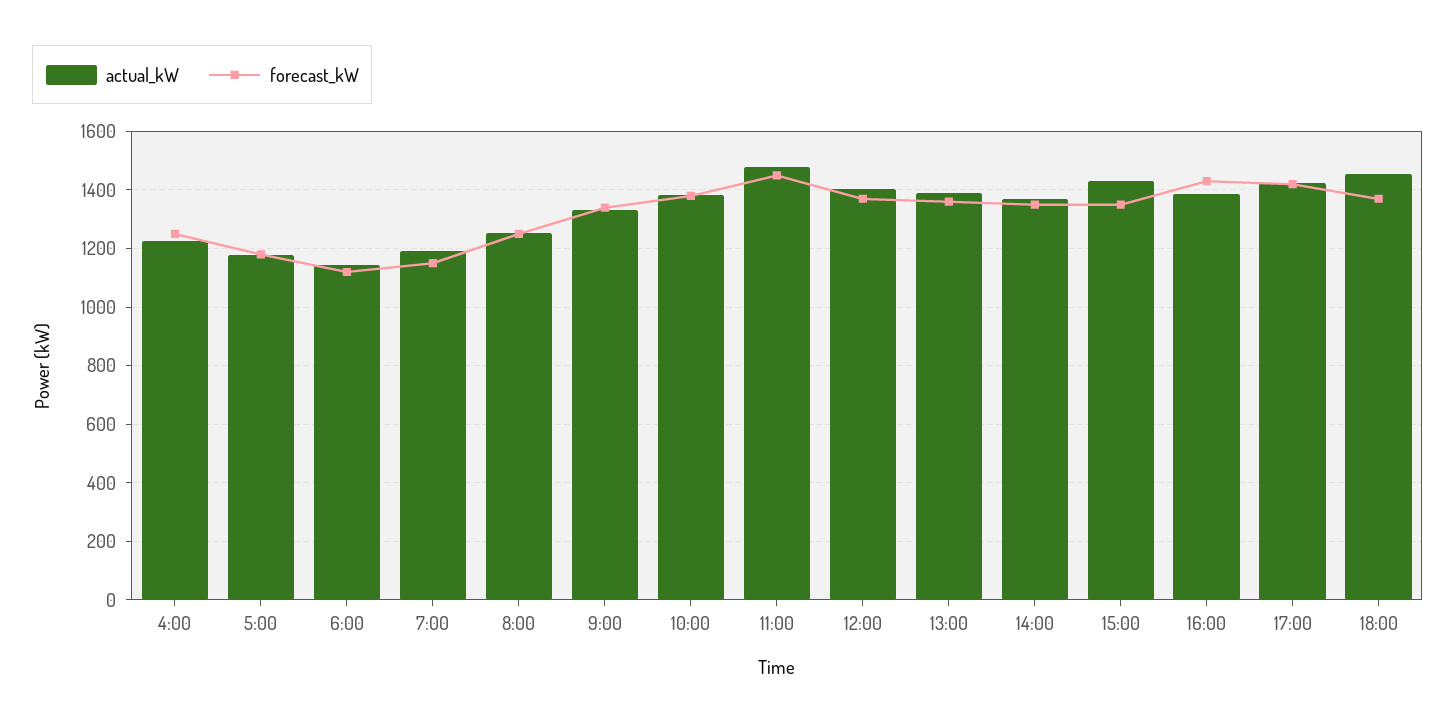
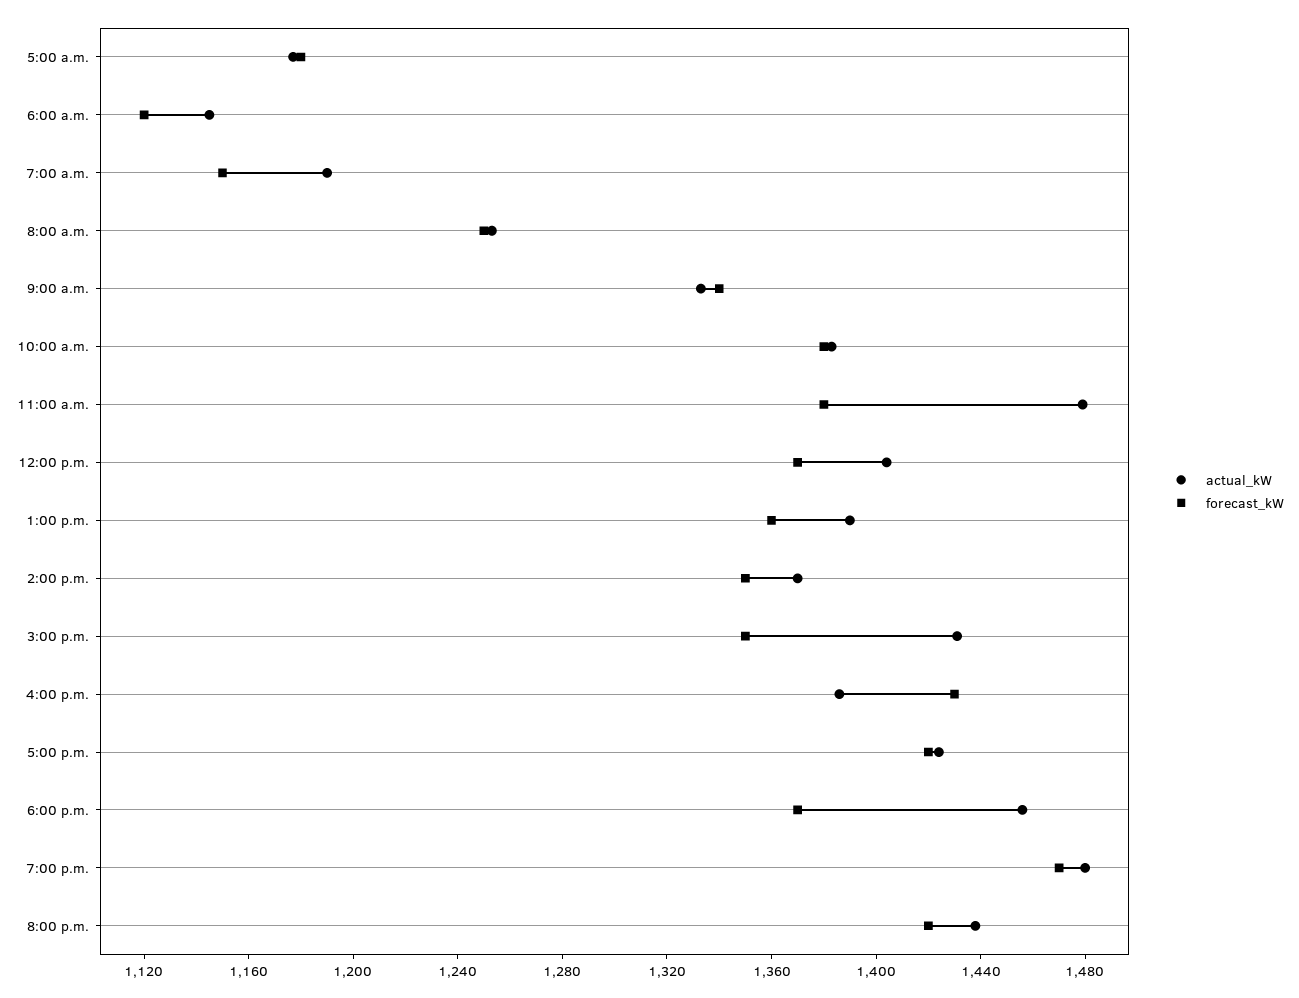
actual_kW, 4:00: 1225 -> none
forecast_kW, 4:00: 1250 -> none
forecast_kW, 11:00: 1450 -> 1380
actual_kW, 7:00 p.m.: none -> 1480
forecast_kW, 7:00 p.m.: none -> 1470
actual_kW, 8:00 p.m.: none -> 1440
forecast_kW, 8:00 p.m.: none -> 1420

